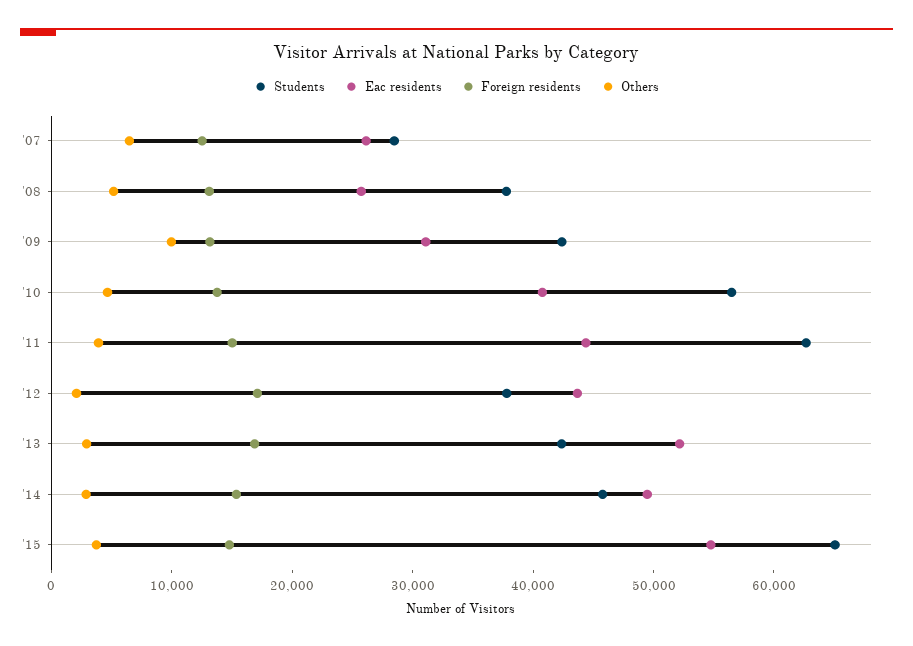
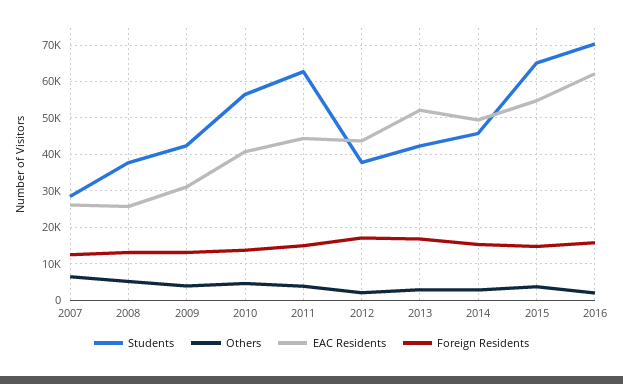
Others, '09: 10000 -> 4000
Students, 2016: none -> 70000
Others, 2016: none -> 2000
Eac residents, 2016: none -> 62000
Foreign residents, 2016: none -> 16000

